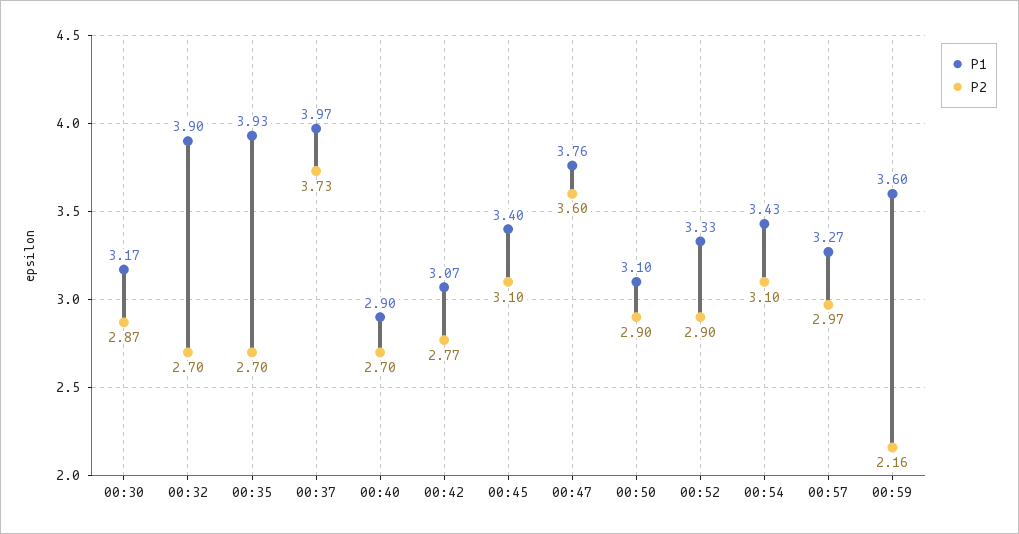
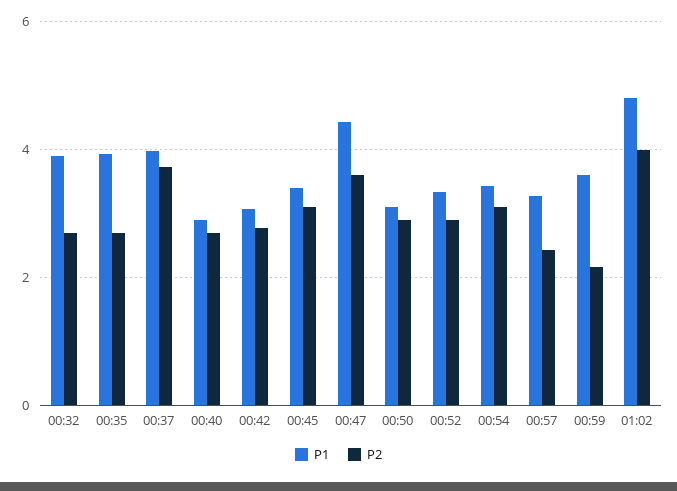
P1, 00:30: 3.17 -> none
P2, 00:30: 2.87 -> none
P1, 00:47: 3.76 -> 4.4
P2, 00:57: 2.97 -> 2.4
P1, 01:02: none -> 4.8
P2, 01:02: none -> 4

